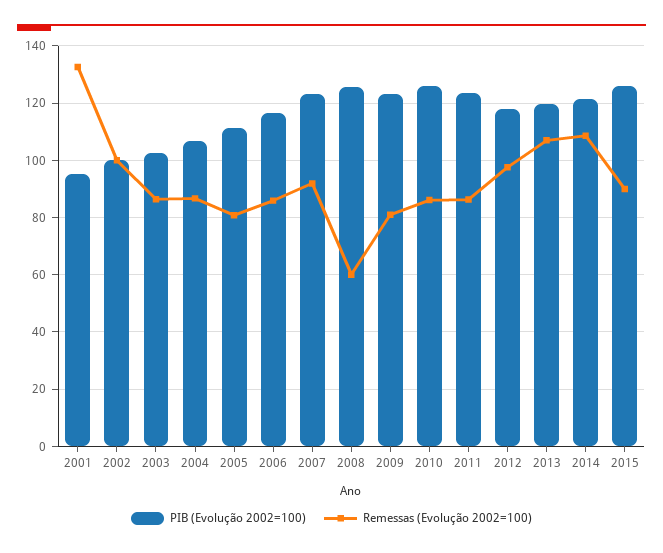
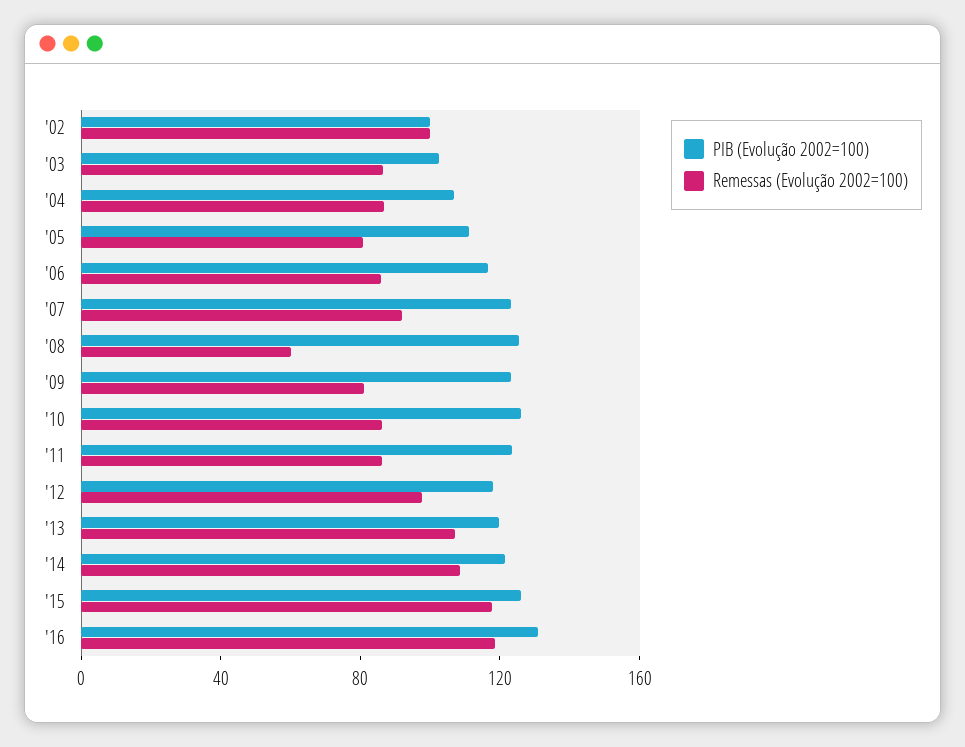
PIB (Evolução 2002=100), 2001: 95 -> none
Remessas (Evolução 2002=100), 2001: 132.5 -> none
Remessas (Evolução 2002=100), 2015: 90 -> 120
PIB (Evolução 2002=100), '16: none -> 130
Remessas (Evolução 2002=100), '16: none -> 120

